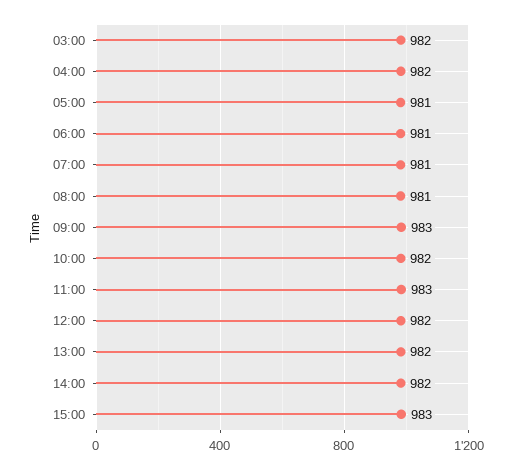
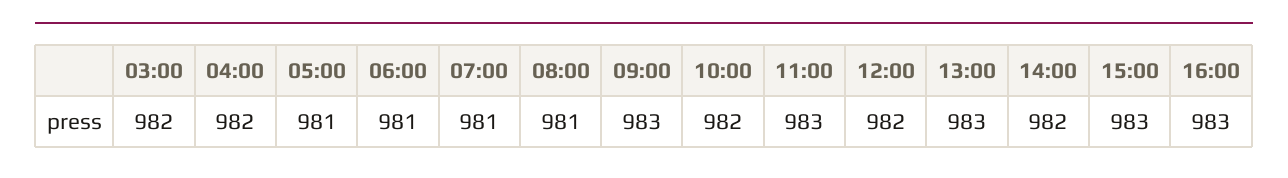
13:00: 982 -> 983
16:00: none -> 983

